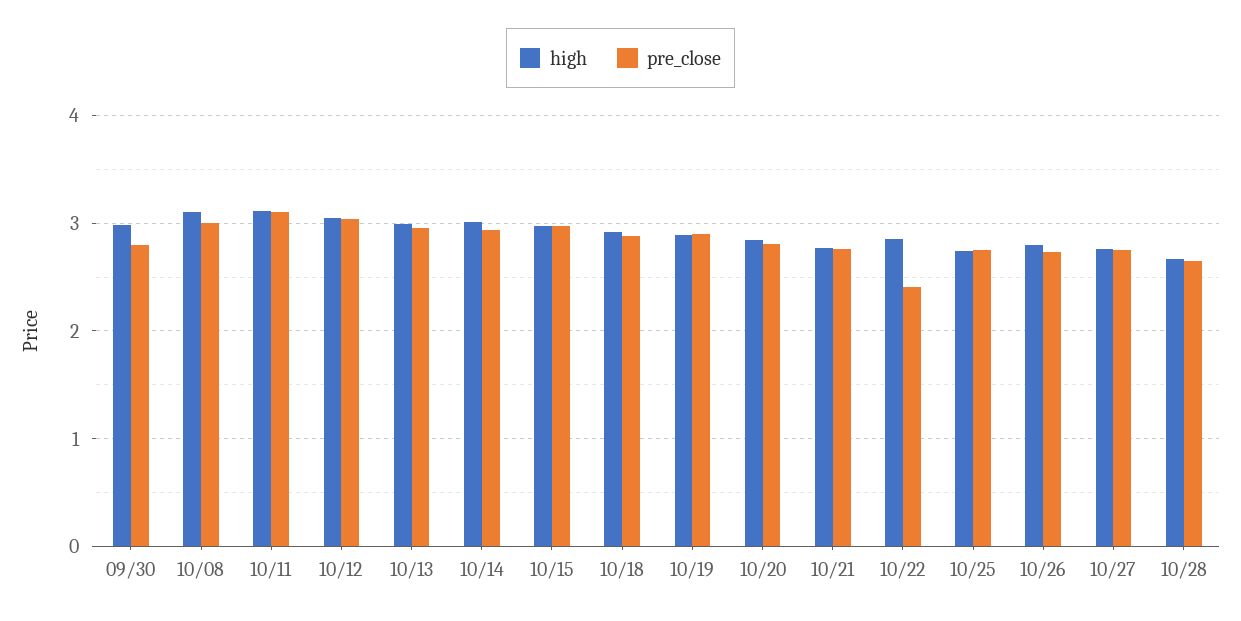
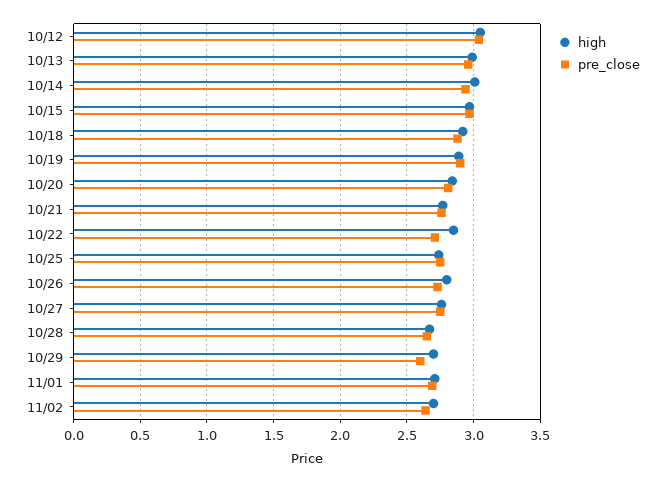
high, 09/30: 3 -> none
pre_close, 09/30: 2.8 -> none
high, 10/08: 3.1 -> none
pre_close, 10/08: 3 -> none
high, 10/11: 3.1 -> none
pre_close, 10/11: 3.1 -> none
pre_close, 10/22: 2.4 -> 2.7
high, 10/29: none -> 2.7
pre_close, 10/29: none -> 2.6
high, 11/01: none -> 2.7
pre_close, 11/01: none -> 2.7
high, 11/02: none -> 2.7
pre_close, 11/02: none -> 2.65

